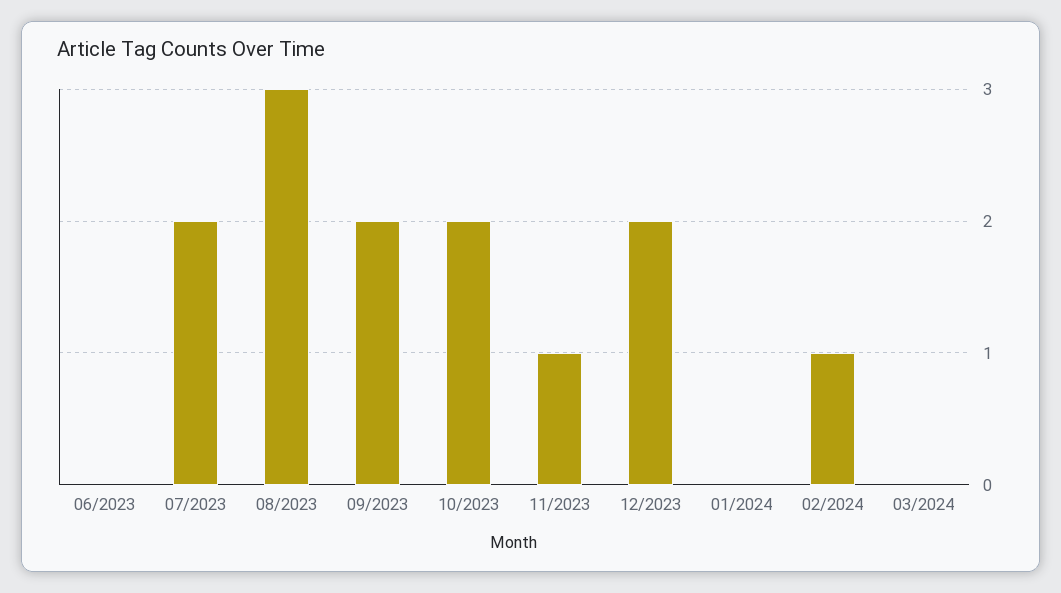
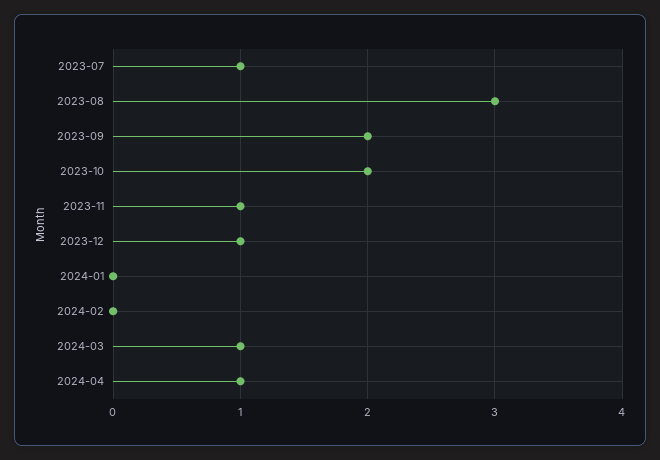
06/2023: 0 -> none
07/2023: 2 -> 1
12/2023: 2 -> 1
02/2024: 1 -> 0
03/2024: 0 -> 1
2024-04: none -> 1

